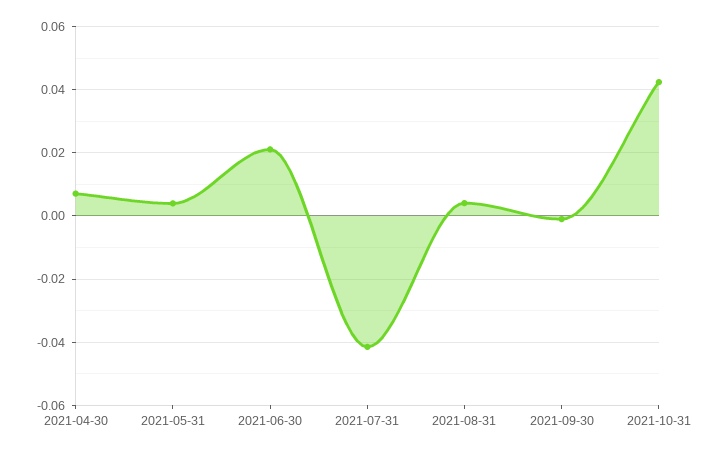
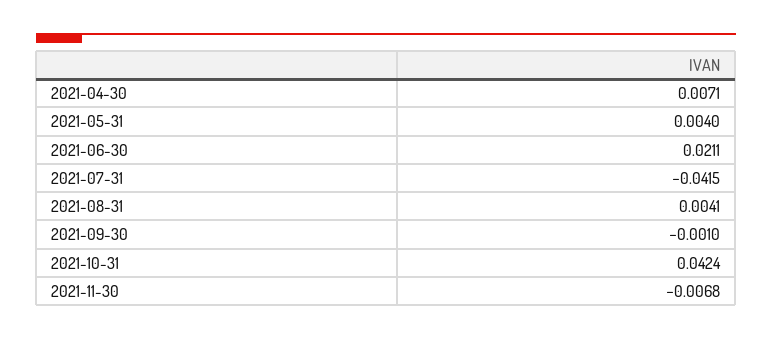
2021-11-30: none -> -0.0068

